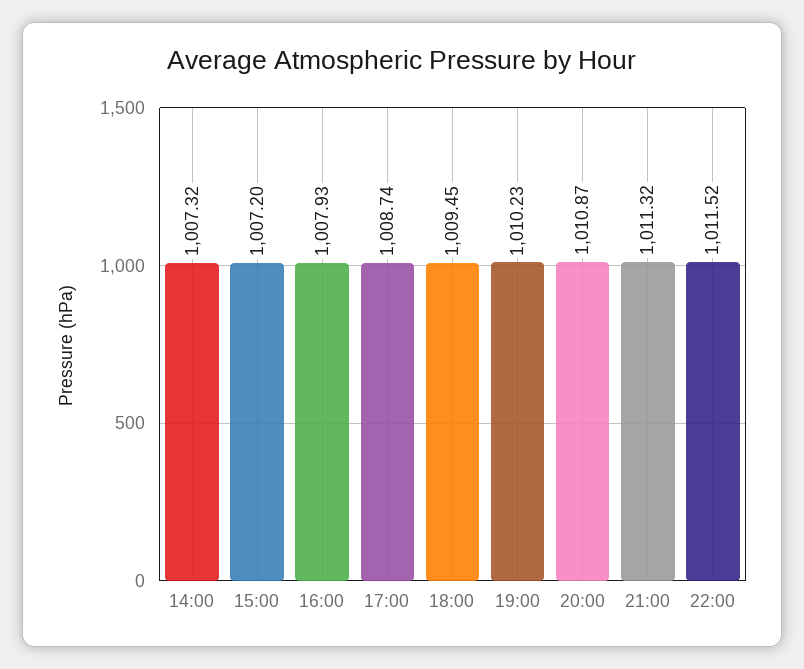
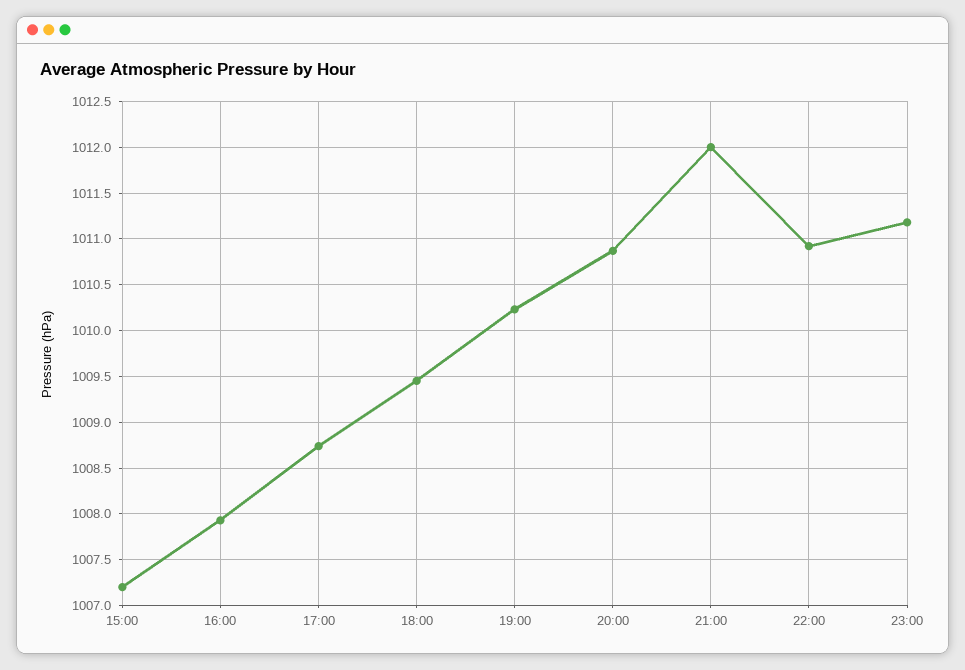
14:00: 1007.32 -> none
21:00: 1011.32 -> 1012
22:00: 1011.52 -> 1010.9
23:00: none -> 1011.2

